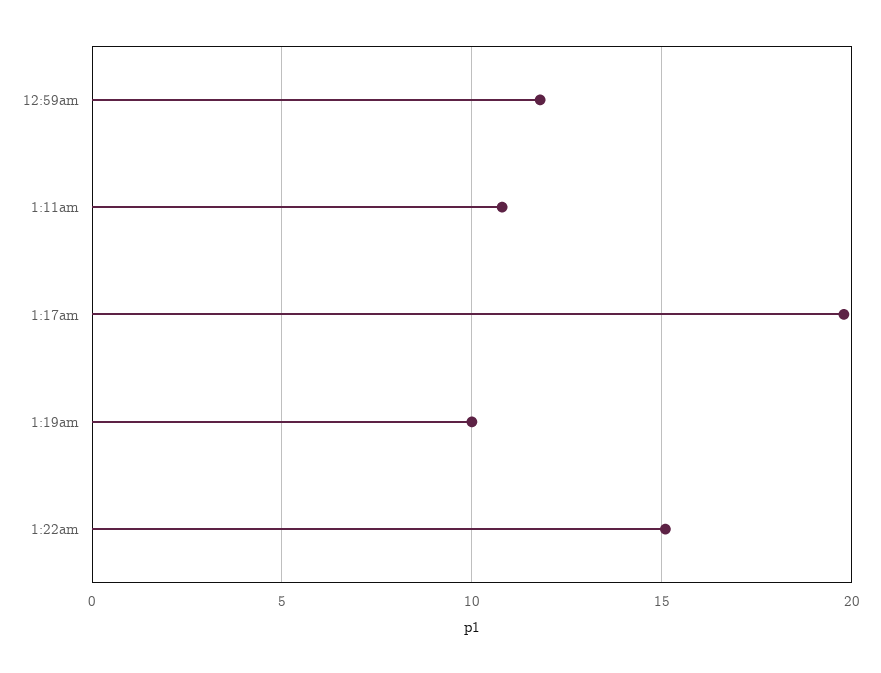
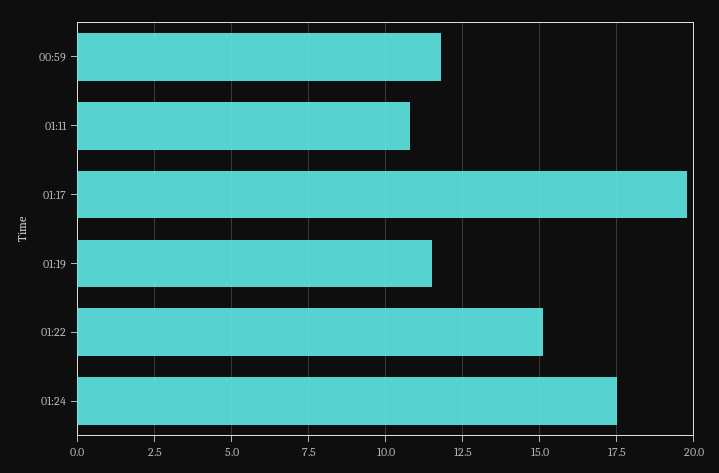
1:19am: 10 -> 11.5
01:24: none -> 17.5

